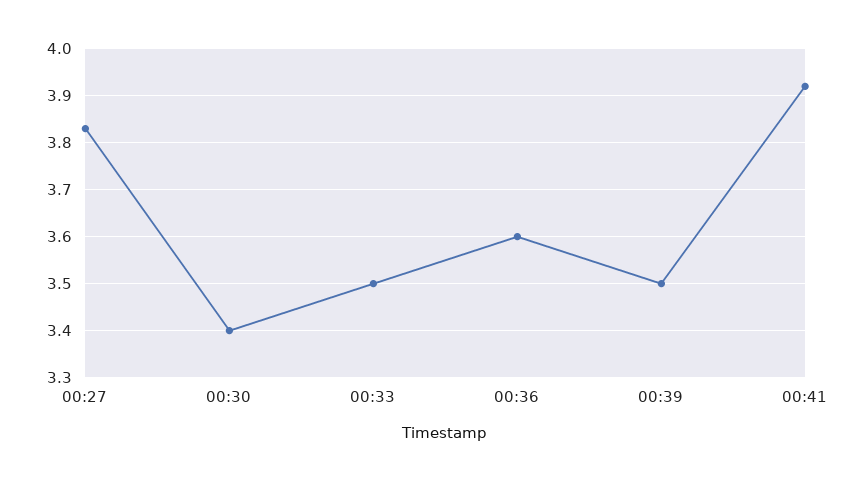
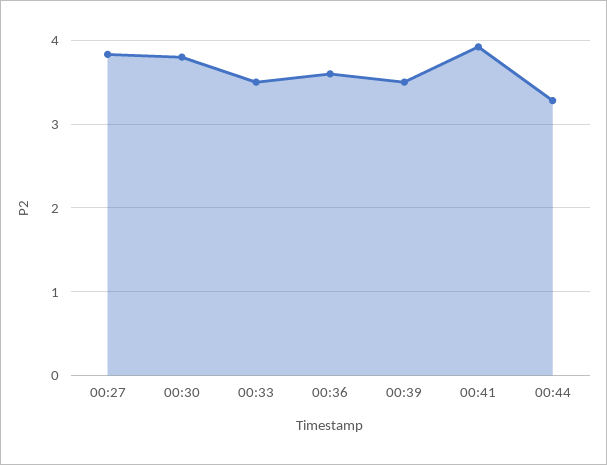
00:30: 3.4 -> 3.8
00:44: none -> 3.3

